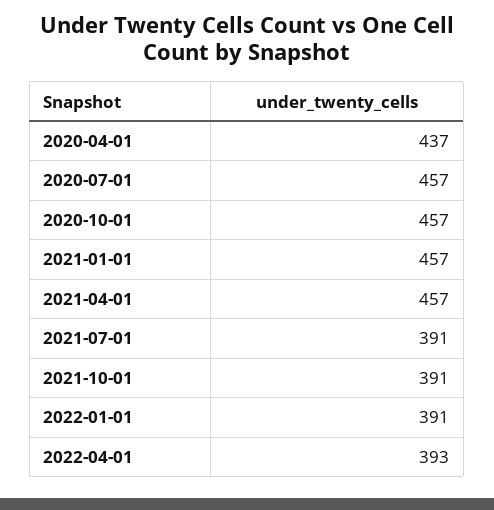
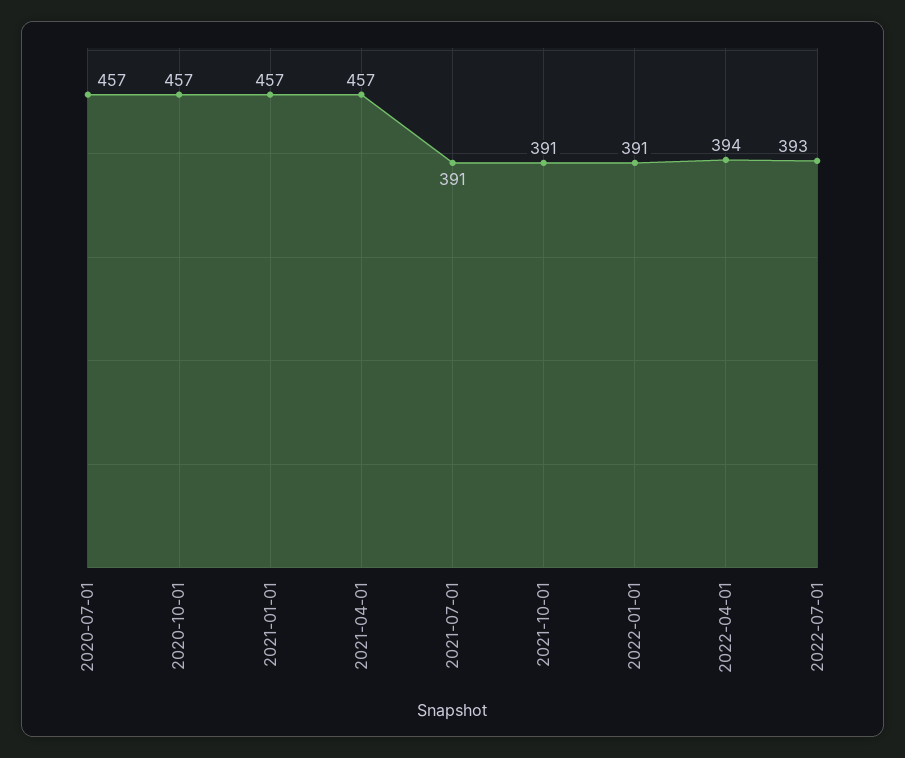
2020-04-01: 437 -> none
2022-04-01: 393 -> 394
2022-07-01: none -> 393

